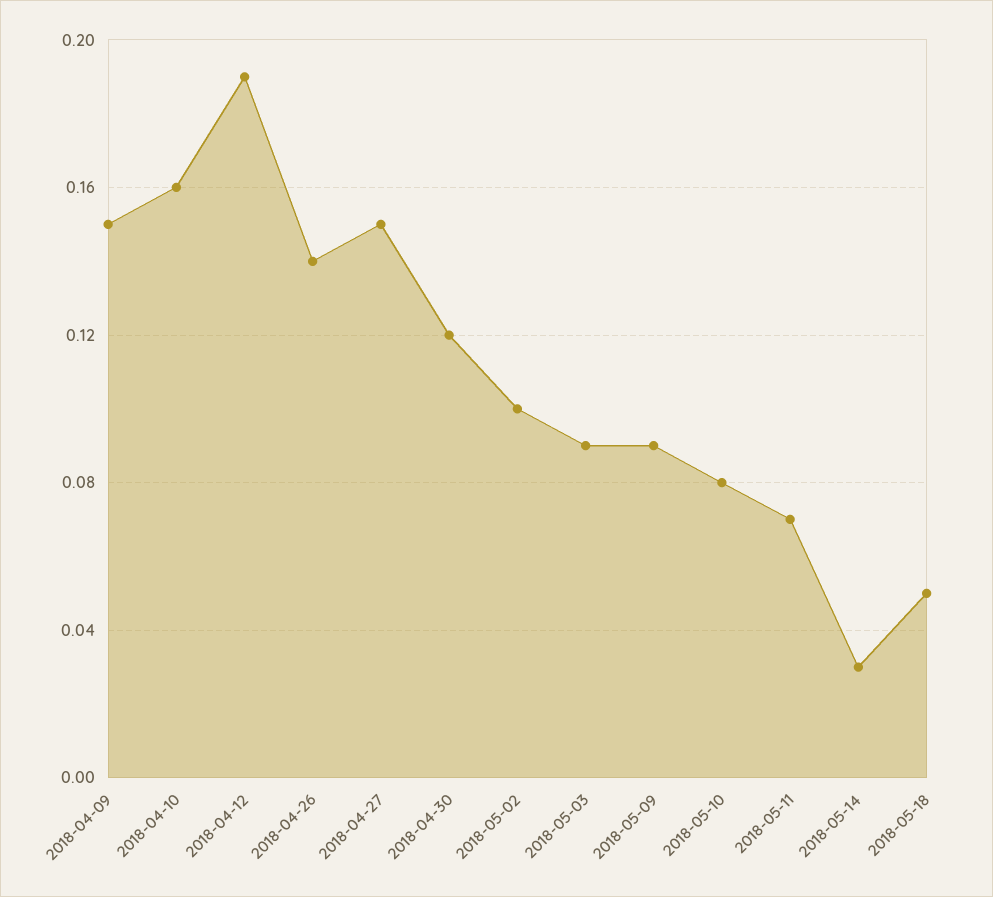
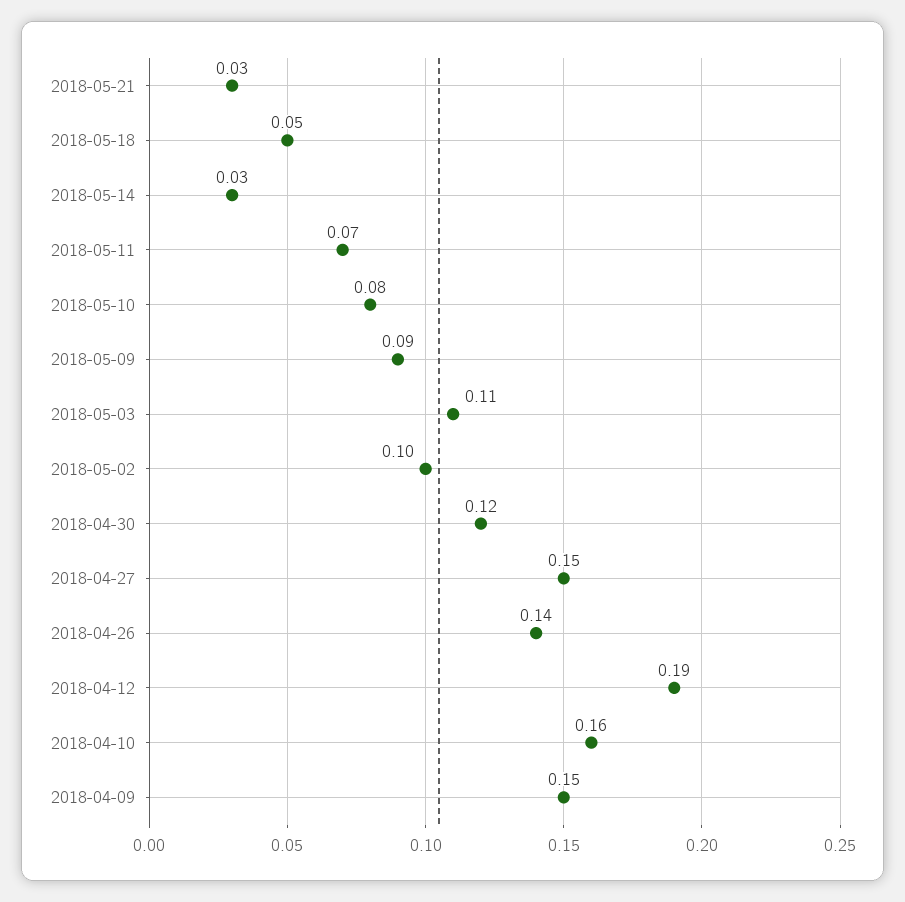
2018-05-03: 0.09 -> 0.11
2018-05-21: none -> 0.03

